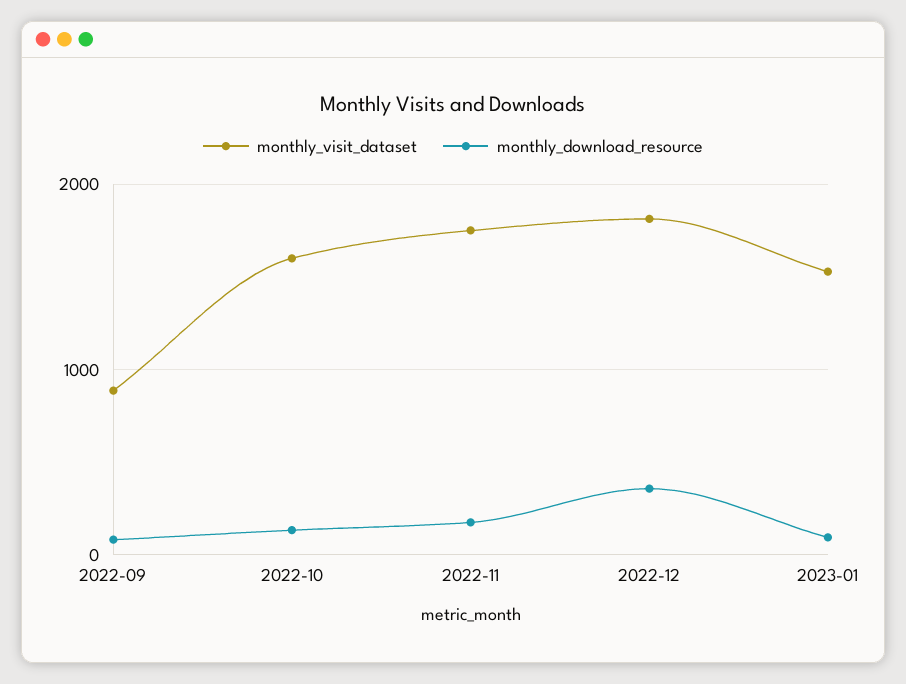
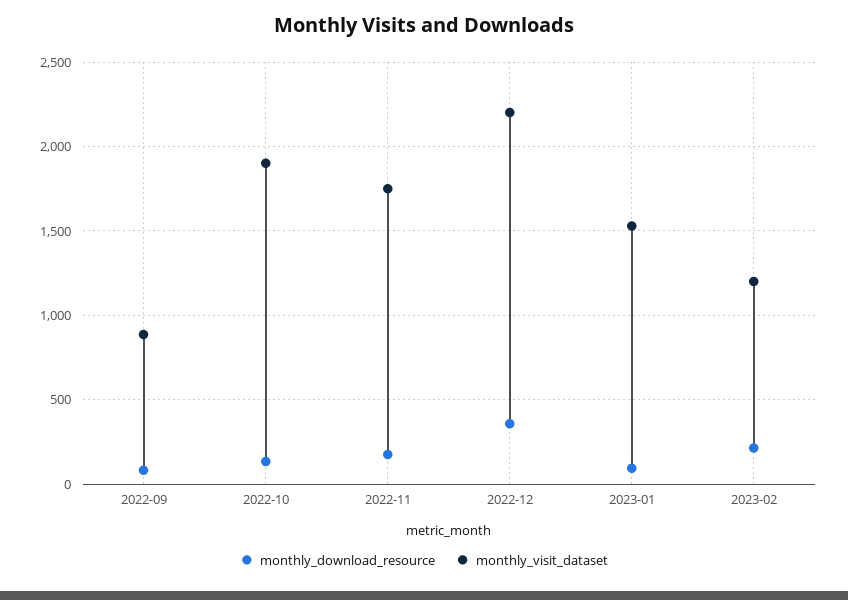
monthly_visit_dataset, 2022-10: 1600 -> 1900
monthly_visit_dataset, 2022-12: 1800 -> 2200
monthly_download_resource, 2023-02: none -> 200
monthly_visit_dataset, 2023-02: none -> 1200

